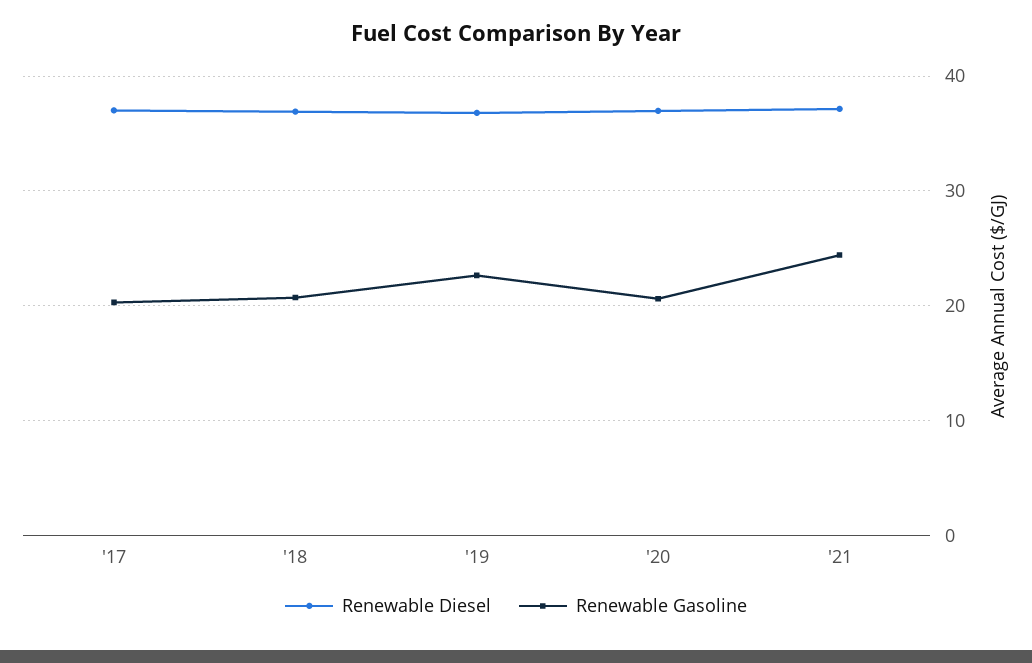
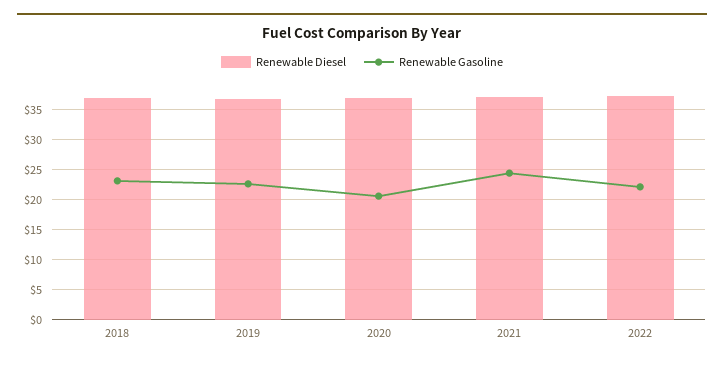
Renewable Diesel, '17: 37 -> none
Renewable Gasoline, '17: 20 -> none
Renewable Gasoline, '18: 21 -> 23
Renewable Diesel, 2022: none -> 37
Renewable Gasoline, 2022: none -> 22

